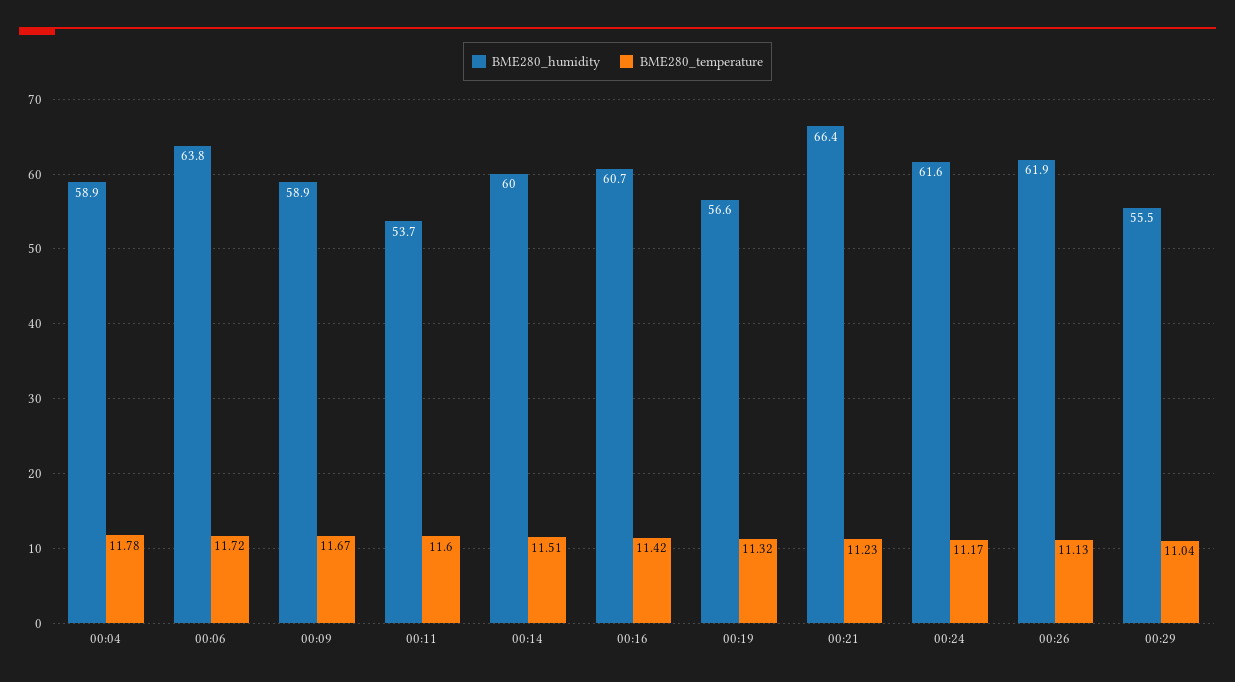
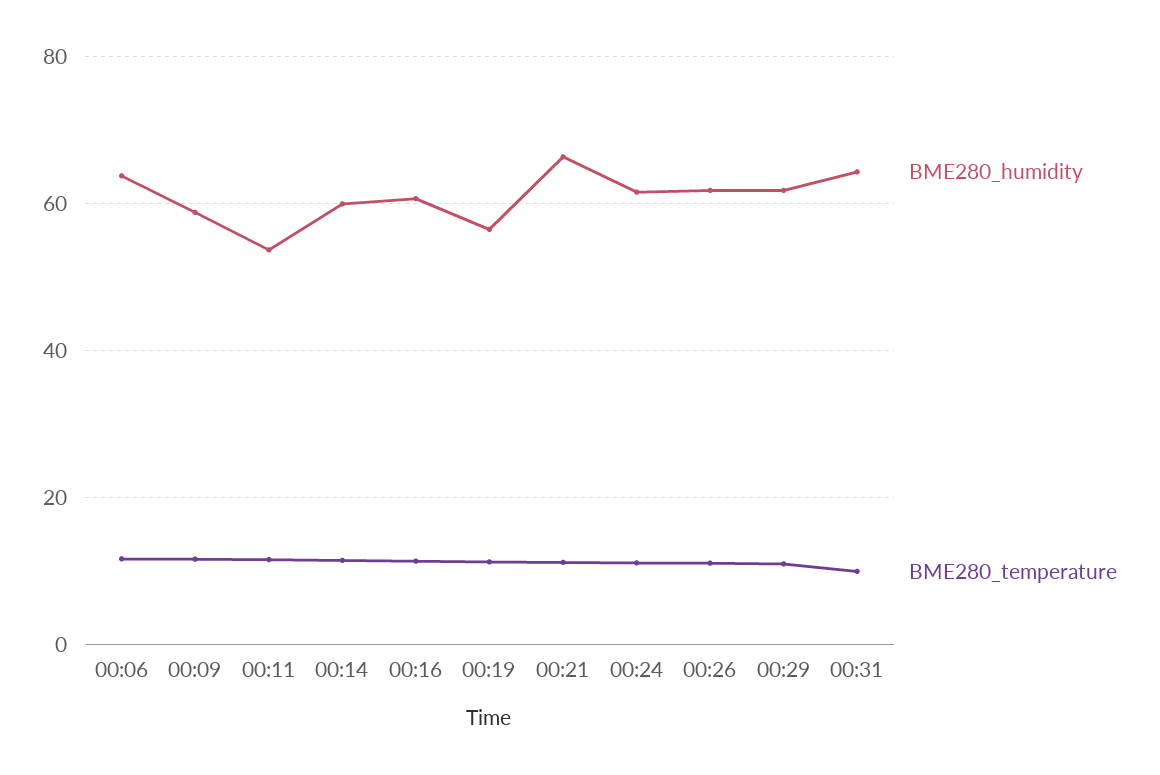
BME280_humidity, 00:04: 58.9 -> none
BME280_temperature, 00:04: 11.78 -> none
BME280_humidity, 00:29: 55.5 -> 62
BME280_humidity, 00:31: none -> 64
BME280_temperature, 00:31: none -> 10

